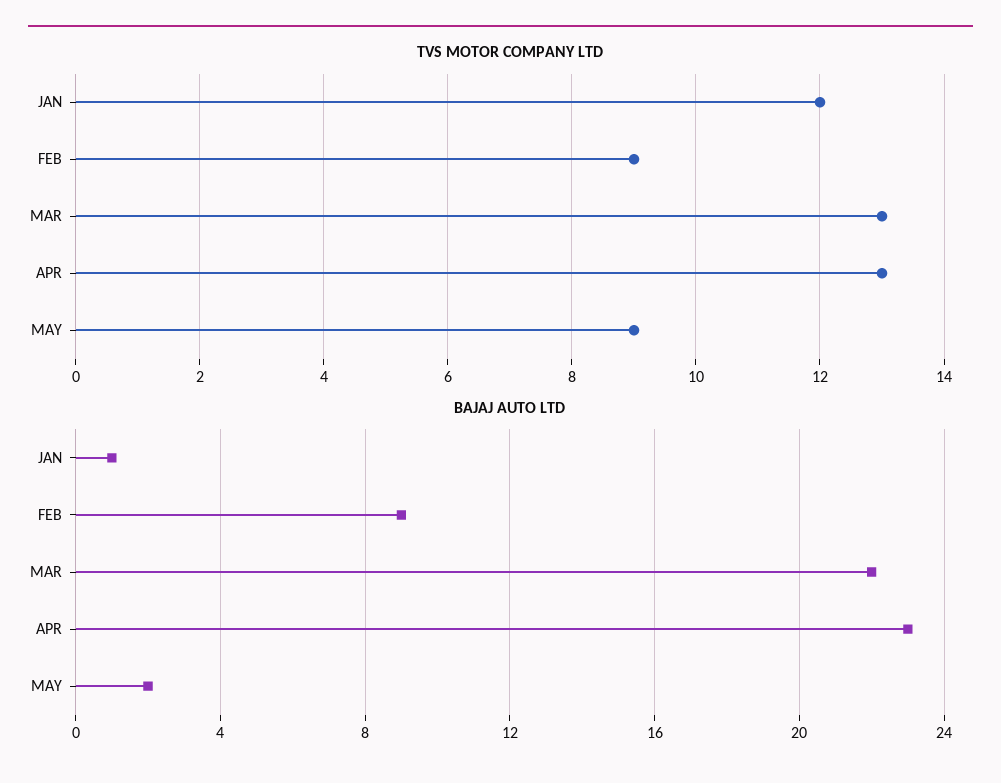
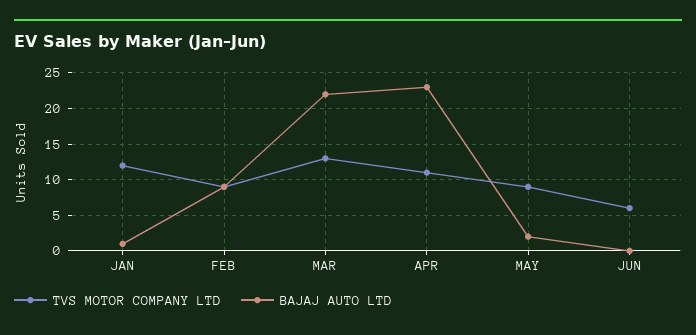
TVS MOTOR COMPANY LTD, APR: 13 -> 11
TVS MOTOR COMPANY LTD, JUN: none -> 6
BAJAJ AUTO LTD, JUN: none -> 0

